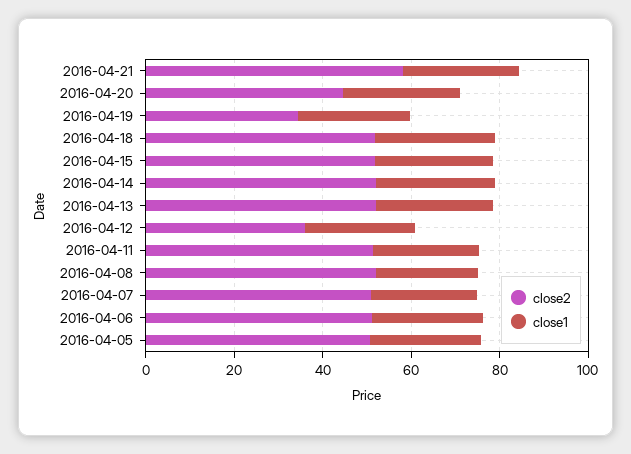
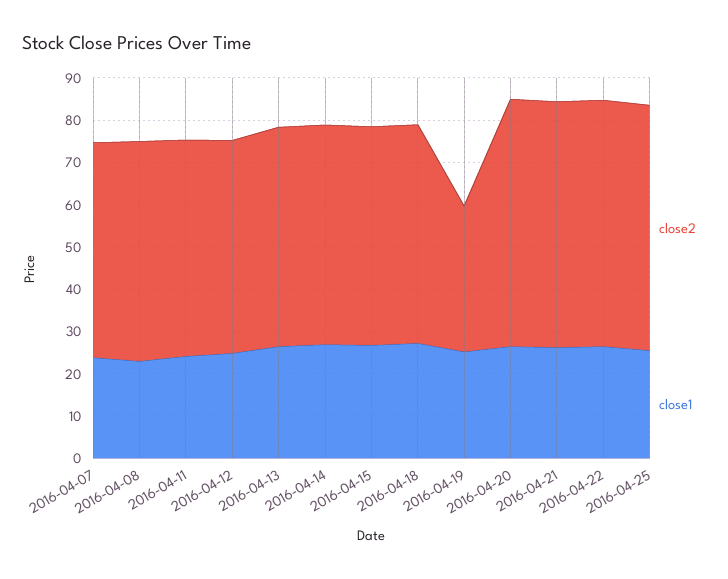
close2, 2016-04-20: 45 -> 58
close2, 2016-04-12: 35 -> 50
close2, 2016-04-06: 50 -> none
close1, 2016-04-06: 25 -> none
close2, 2016-04-05: 50 -> none
close1, 2016-04-05: 25 -> none
close2, 2016-04-22: none -> 58
close1, 2016-04-22: none -> 26
close2, 2016-04-25: none -> 58
close1, 2016-04-25: none -> 26

